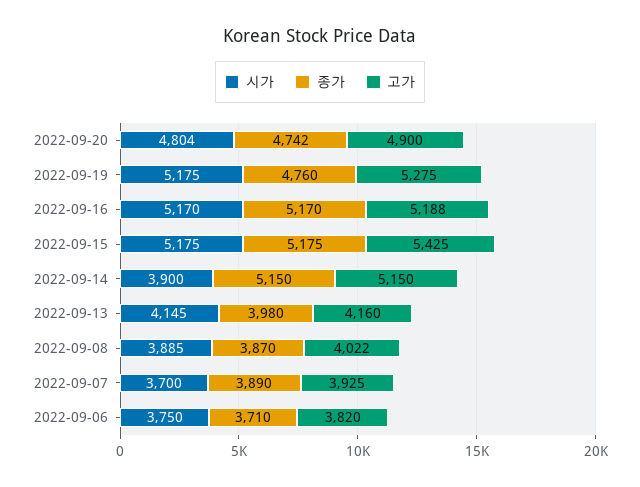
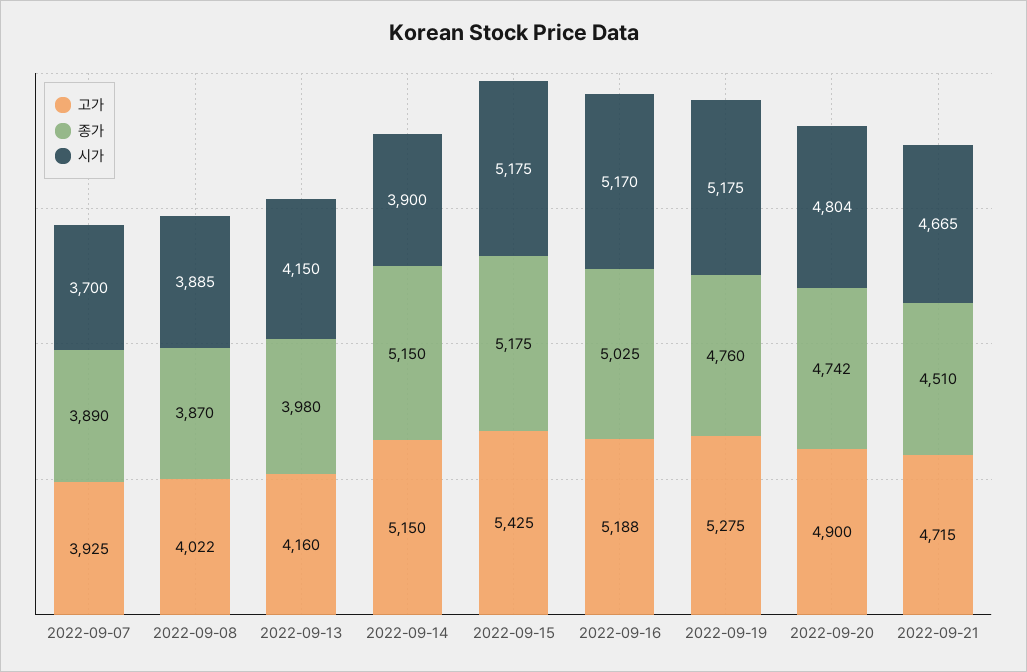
종가, 2022-09-16: 5170 -> 5025
시가, 2022-09-13: 4145 -> 4150
시가, 2022-09-06: 3750 -> none
종가, 2022-09-06: 3710 -> none
고가, 2022-09-06: 3820 -> none
고가, 2022-09-21: none -> 4715
종가, 2022-09-21: none -> 4510
시가, 2022-09-21: none -> 4665

